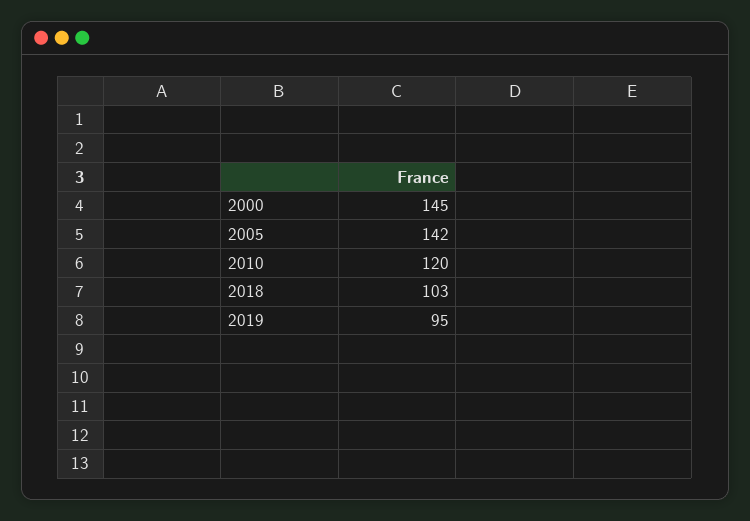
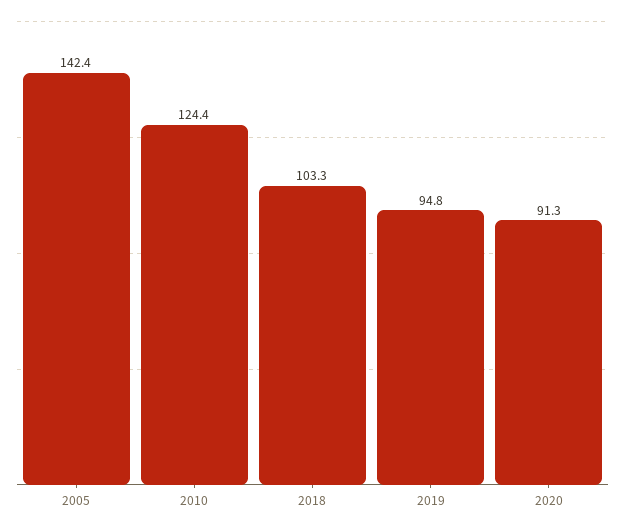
2000: 145 -> none
2010: 120 -> 124.4
2020: none -> 91.3

